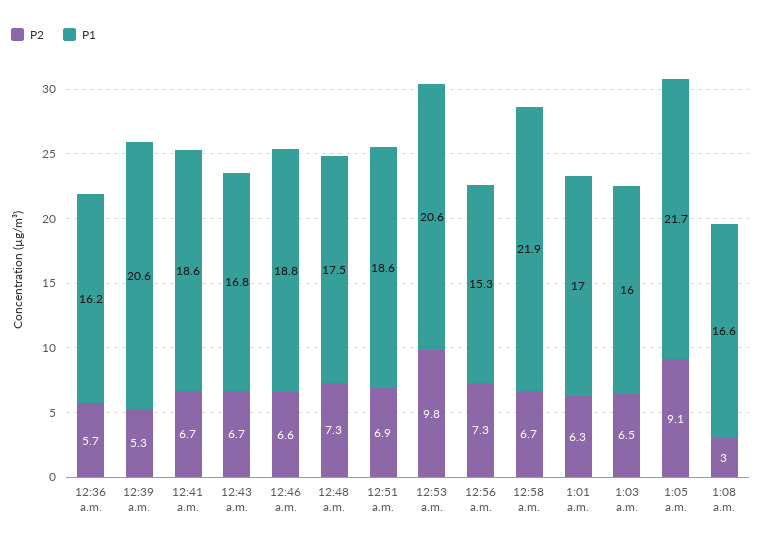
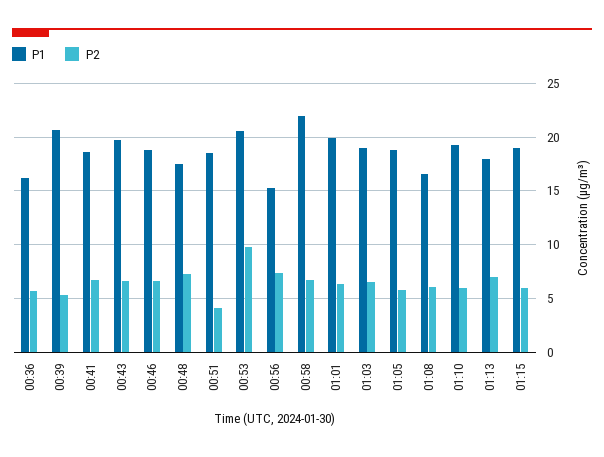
P1, 12:43 a.m.: 16.8 -> 20
P2, 12:51 a.m.: 6.9 -> 4
P1, 1:01 a.m.: 17 -> 20
P1, 1:03 a.m.: 16 -> 19
P2, 1:05 a.m.: 9.1 -> 6
P1, 1:05 a.m.: 21.7 -> 19
P2, 1:08 a.m.: 3 -> 6
P1, 01:10: none -> 19
P2, 01:10: none -> 6
P1, 01:13: none -> 18
P2, 01:13: none -> 7
P1, 01:15: none -> 19
P2, 01:15: none -> 6

